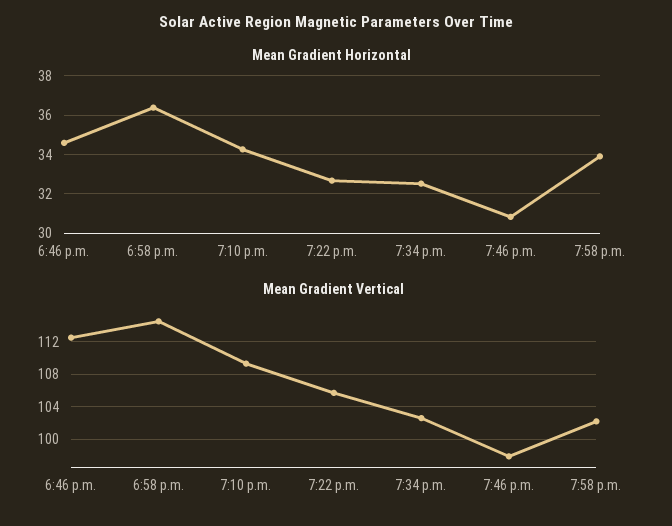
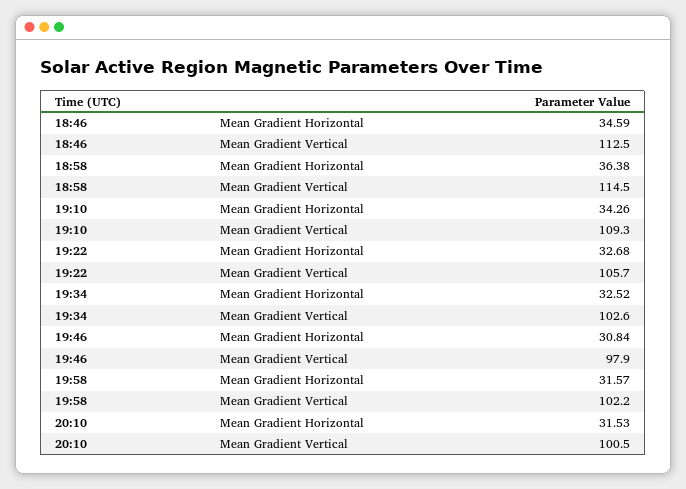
Mean Gradient Horizontal, 7:58 p.m.: 34 -> 31.57
Mean Gradient Horizontal, 20:10: none -> 31.53
Mean Gradient Vertical, 20:10: none -> 100.5

